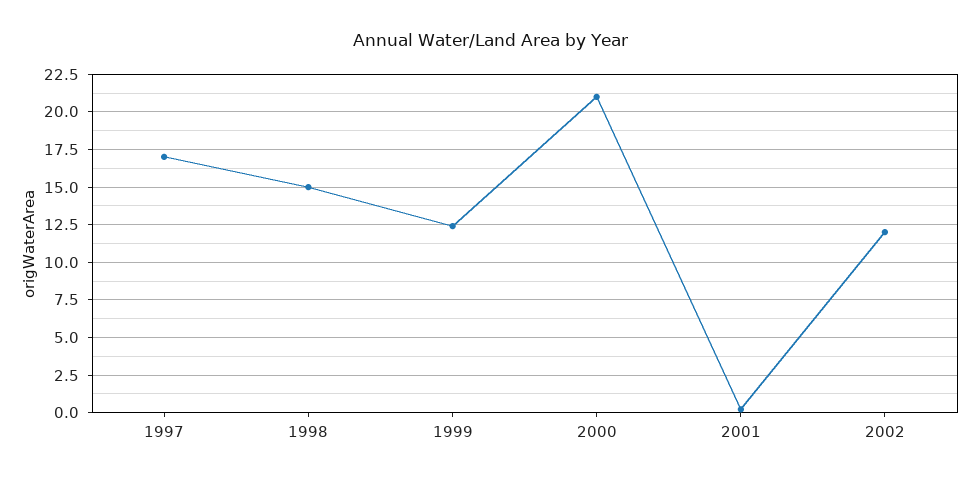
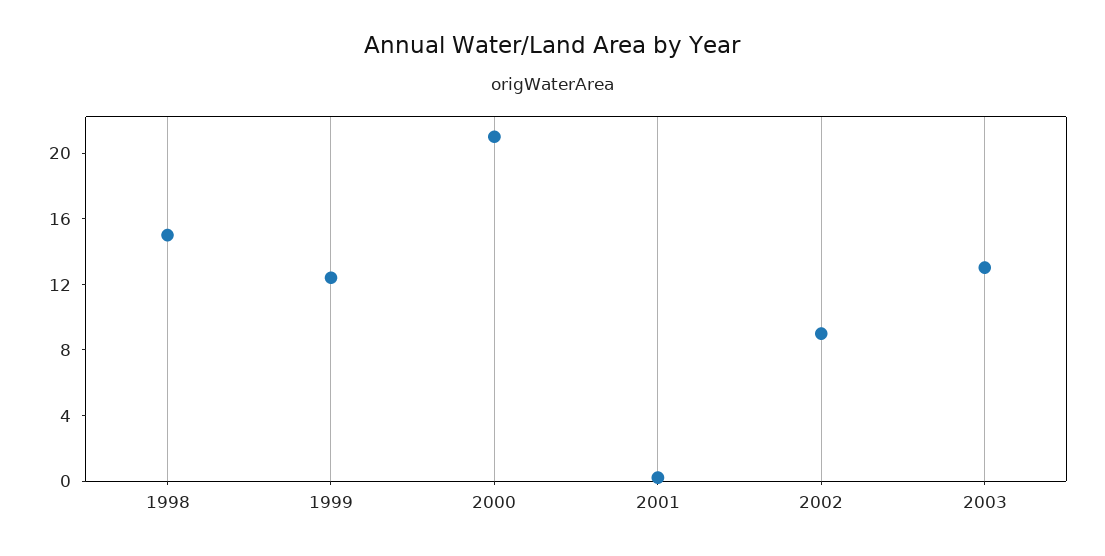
1997: 17 -> none
2002: 12 -> 9
2003: none -> 13

